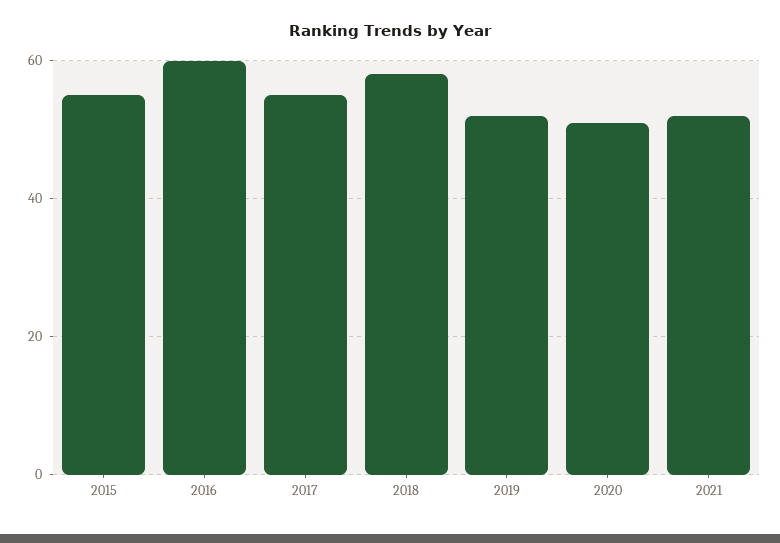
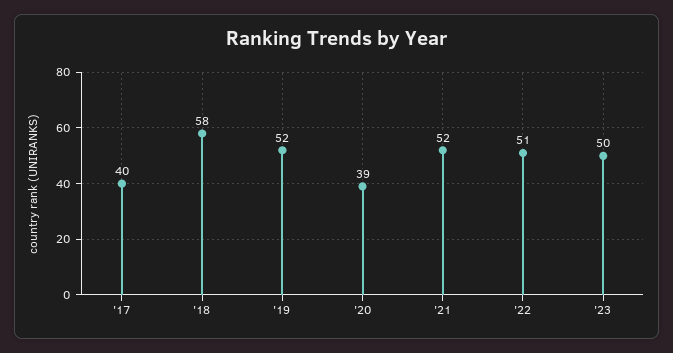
2015: 55 -> none
2016: 60 -> none
2017: 55 -> 40
2020: 50 -> 39
'22: none -> 51
'23: none -> 50

